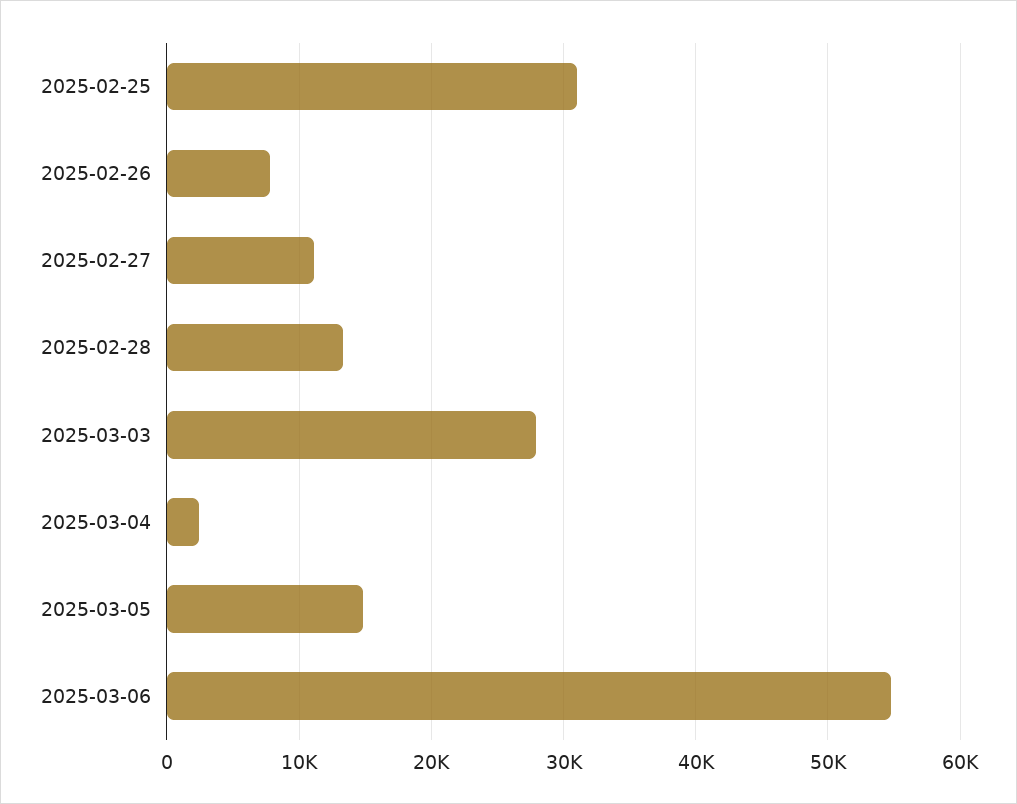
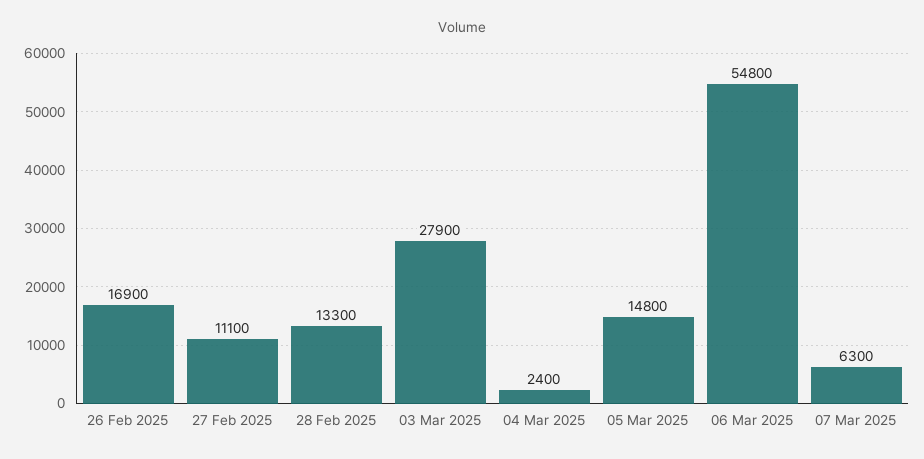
2025-02-25: 31000 -> none
2025-02-26: 8000 -> 16900
07 Mar 2025: none -> 6300

